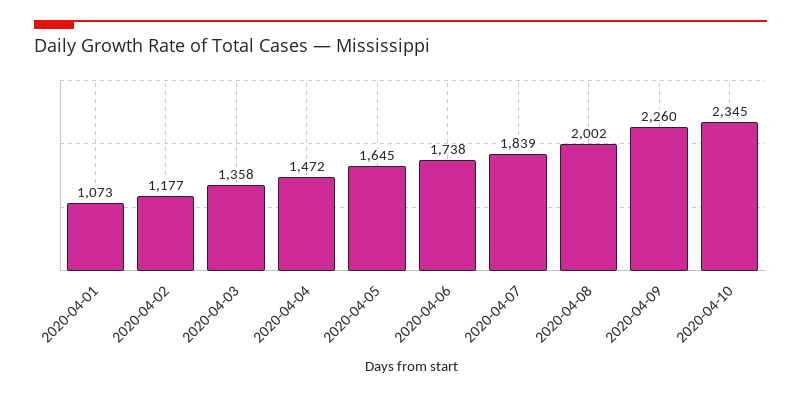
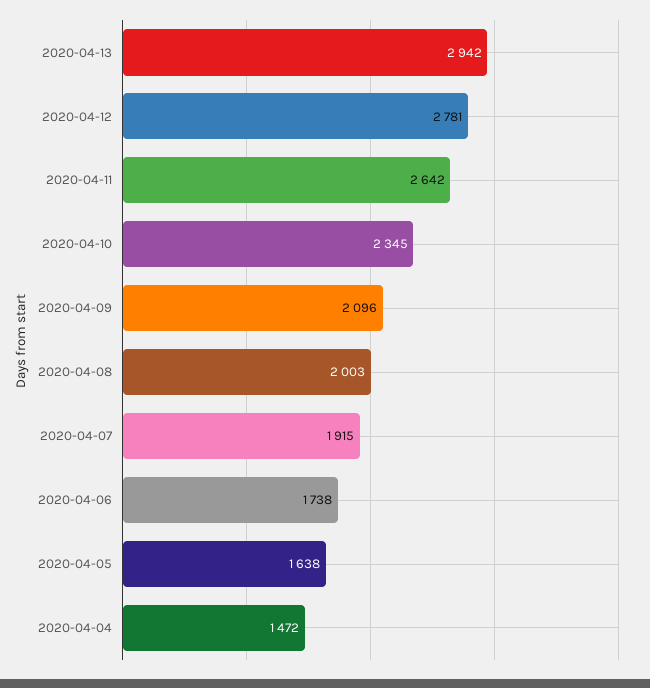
2020-04-01: 1073 -> none
2020-04-02: 1177 -> none
2020-04-03: 1358 -> none
2020-04-05: 1645 -> 1638
2020-04-07: 1839 -> 1915
2020-04-08: 2002 -> 2003
2020-04-09: 2260 -> 2096
2020-04-13: none -> 2942
2020-04-12: none -> 2781
2020-04-11: none -> 2642

